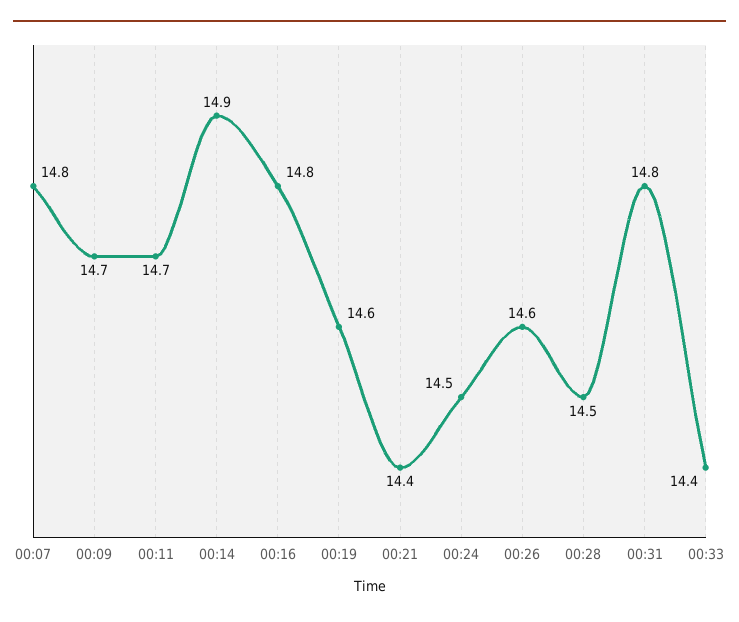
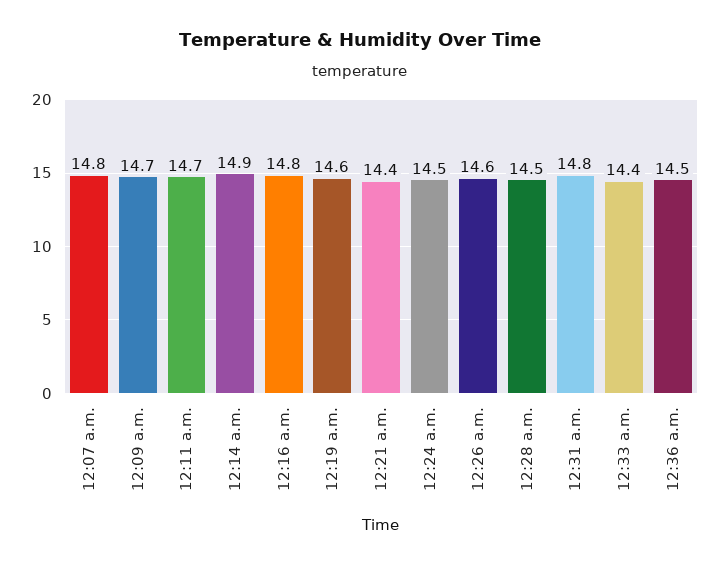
12:36 a.m.: none -> 14.5

